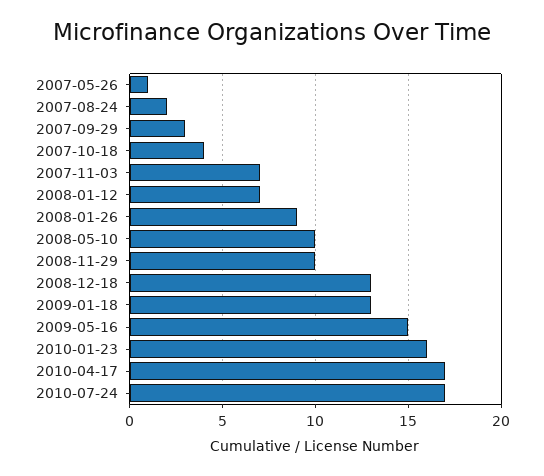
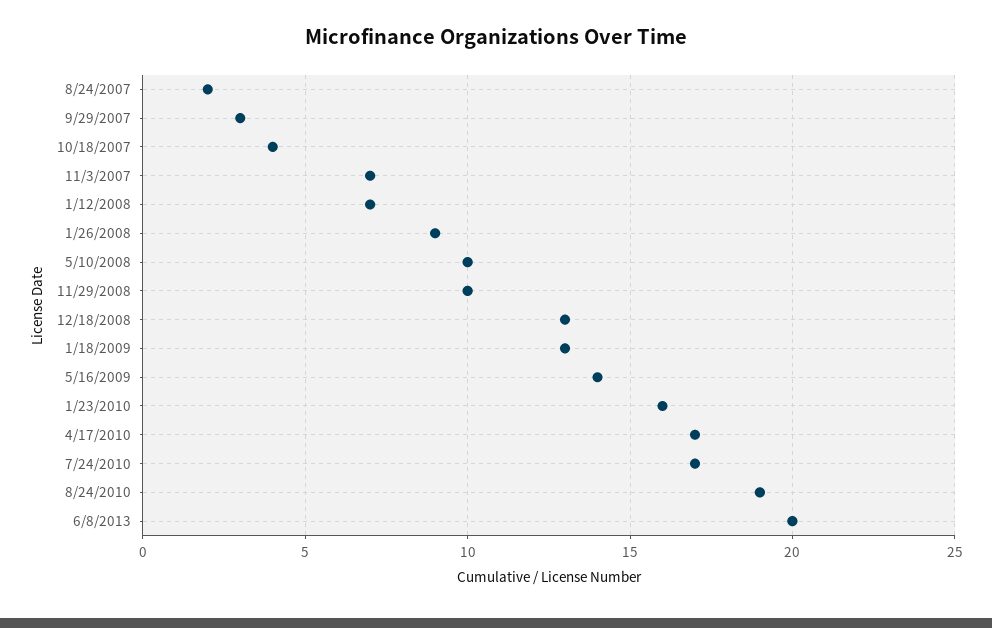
2007-05-26: 1 -> none
2009-05-16: 15 -> 14
8/24/2010: none -> 19
6/8/2013: none -> 20

